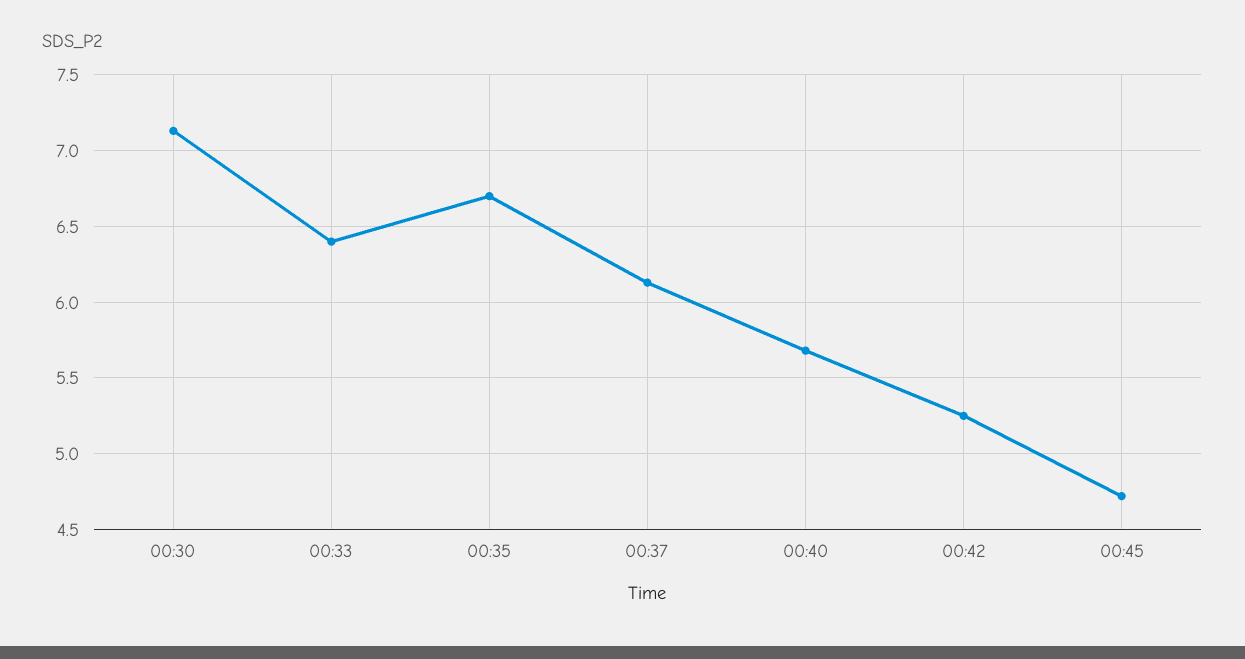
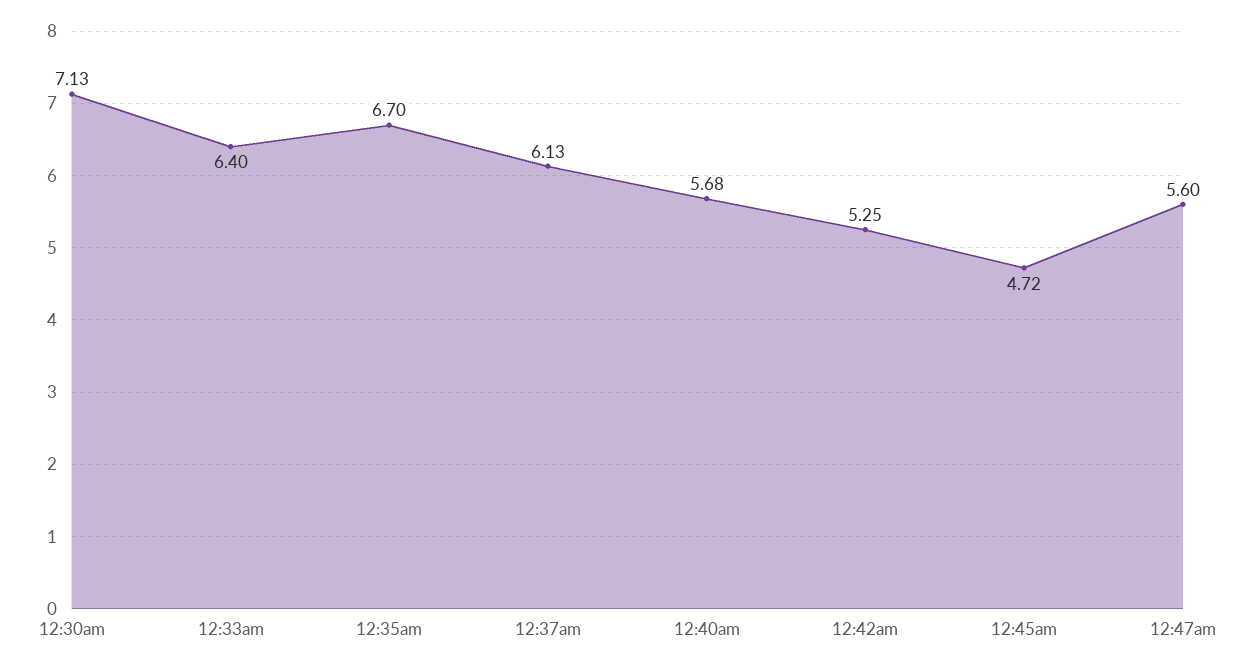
12:47am: none -> 5.6

